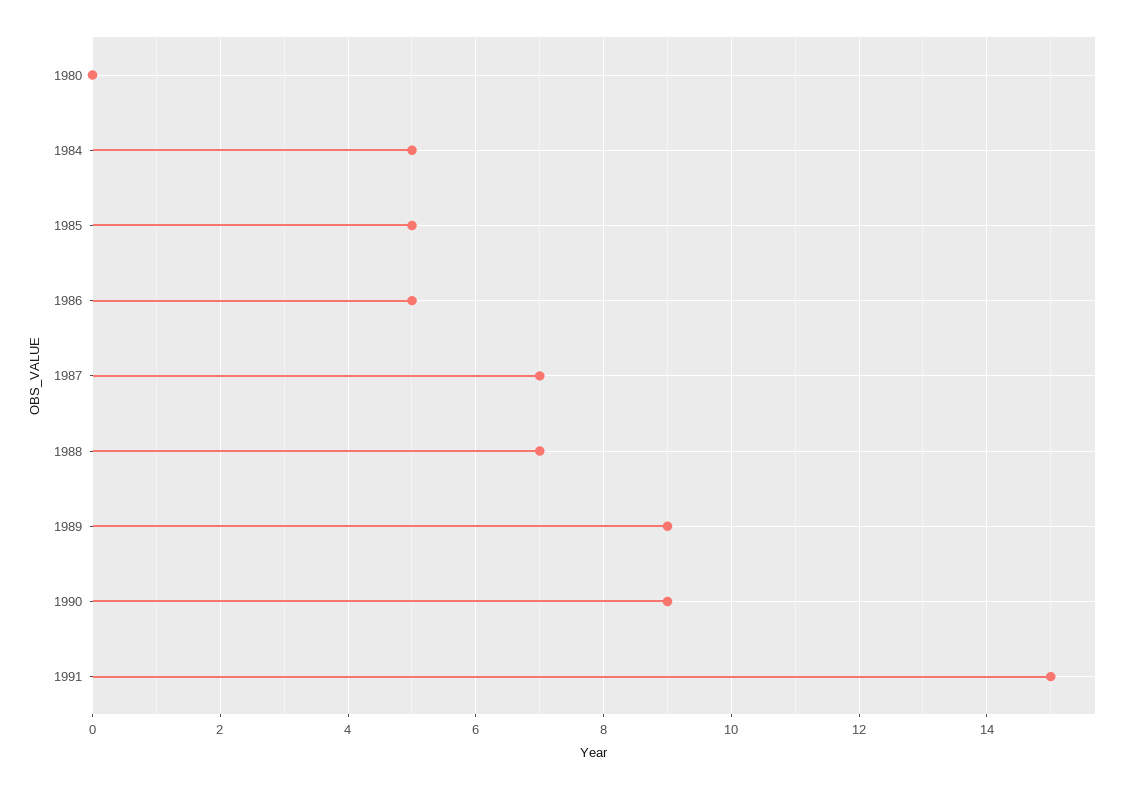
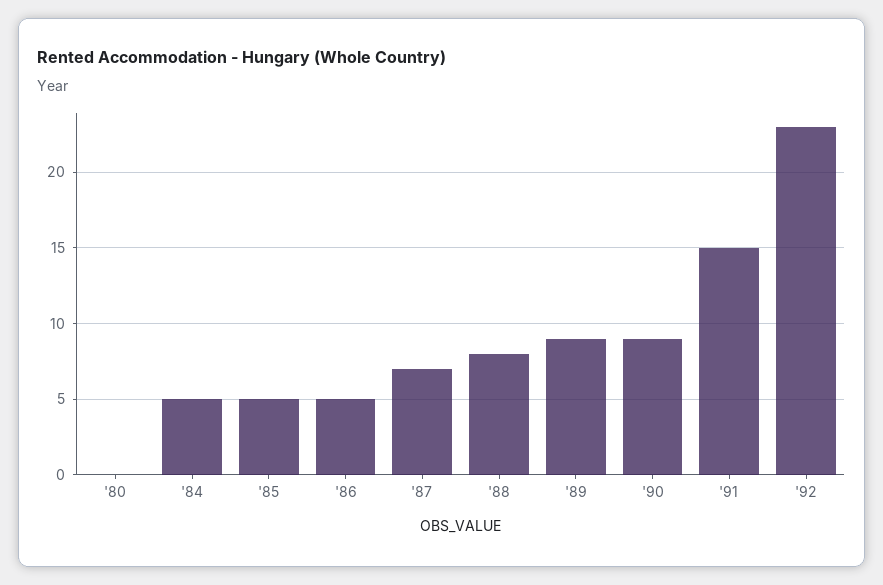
1988: 7 -> 8
'92: none -> 23

